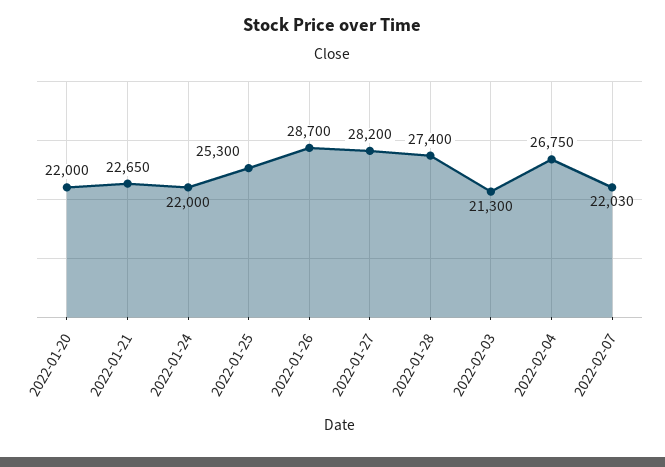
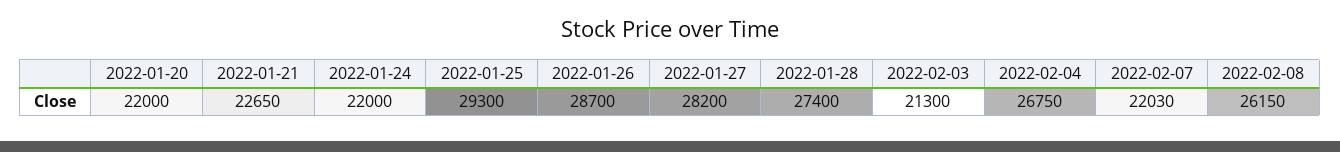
2022-01-25: 25300 -> 29300
2022-02-08: none -> 26150

